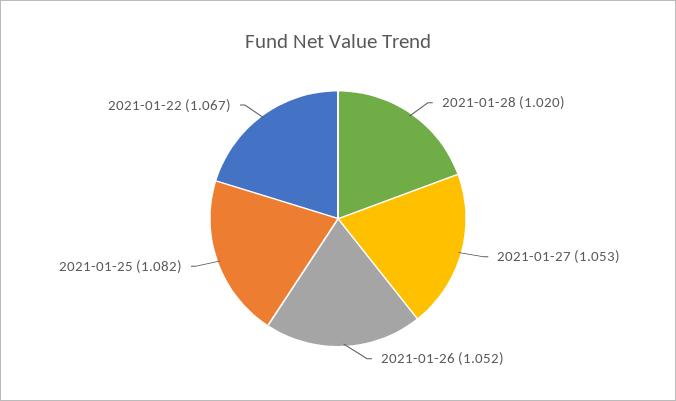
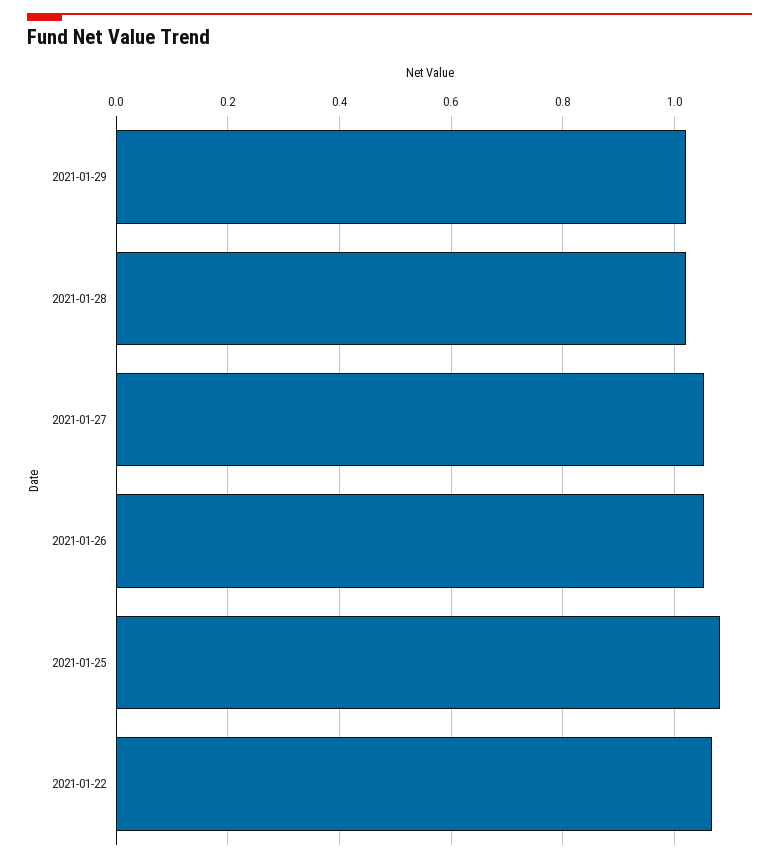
2021-01-29: none -> 1.02

